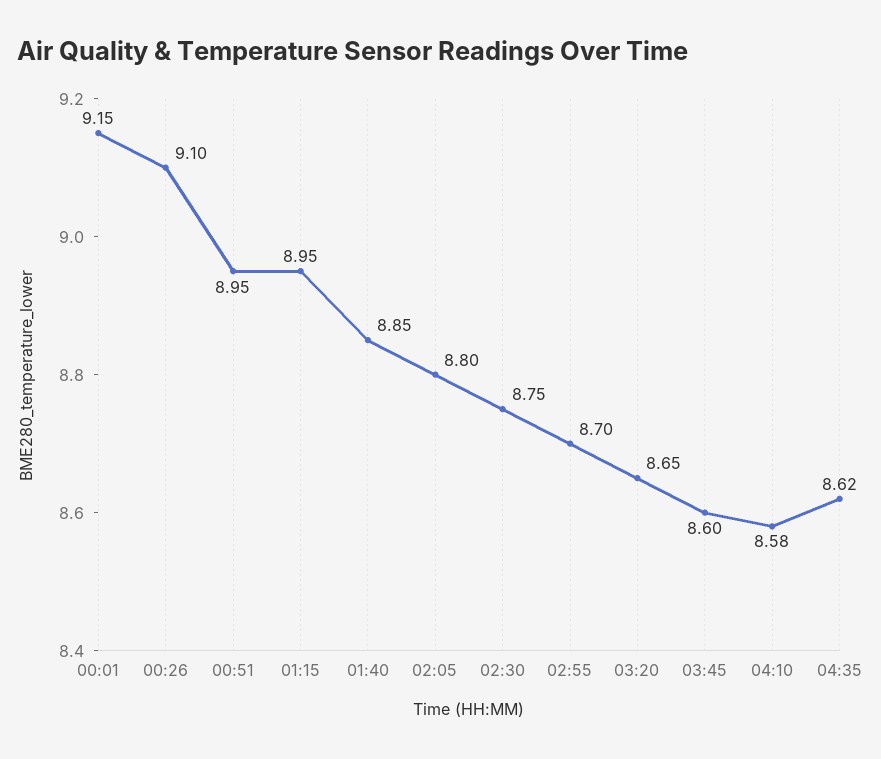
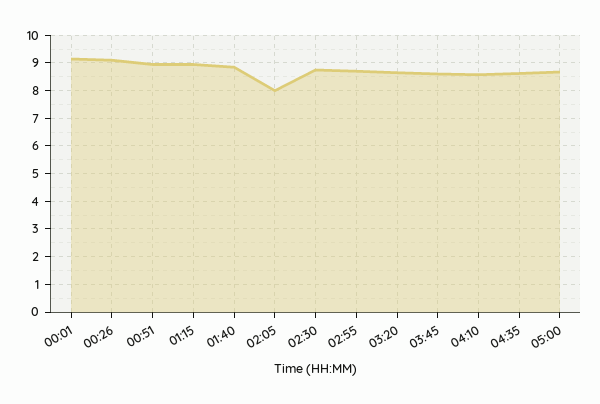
02:05: 8.8 -> 8
05:00: none -> 8.75

